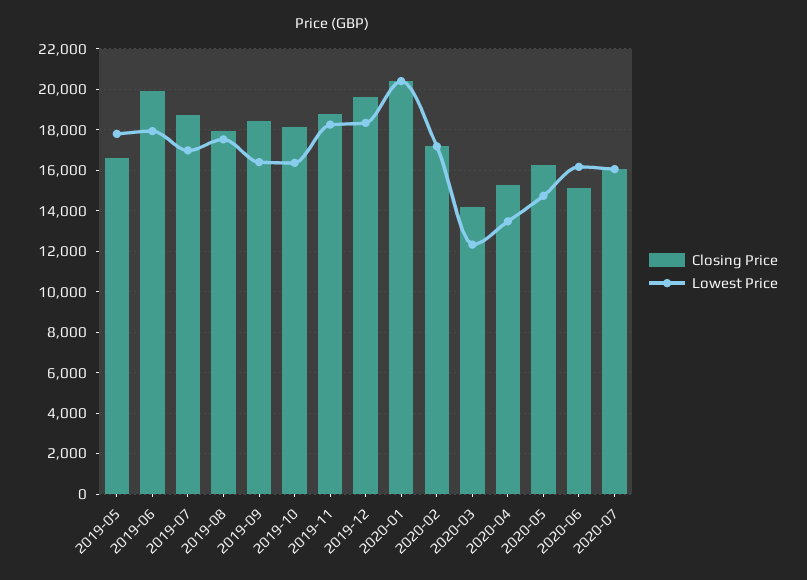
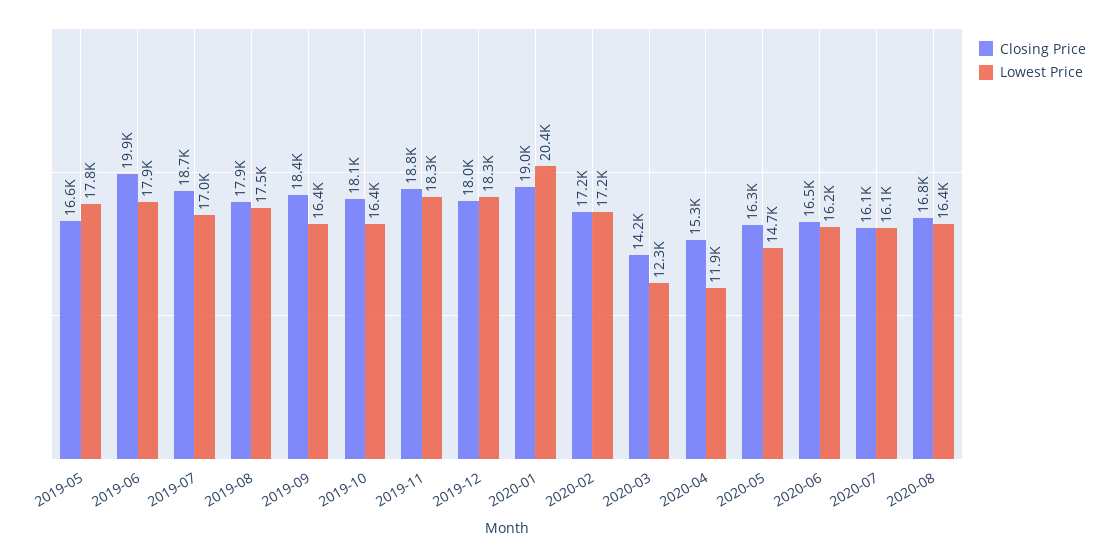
Closing Price, 2019-12: 19500 -> 18000
Closing Price, 2020-01: 20500 -> 19000
Lowest Price, 2020-04: 13500 -> 11900
Closing Price, 2020-06: 15000 -> 16500
Closing Price, 2020-08: none -> 16800
Lowest Price, 2020-08: none -> 16400

